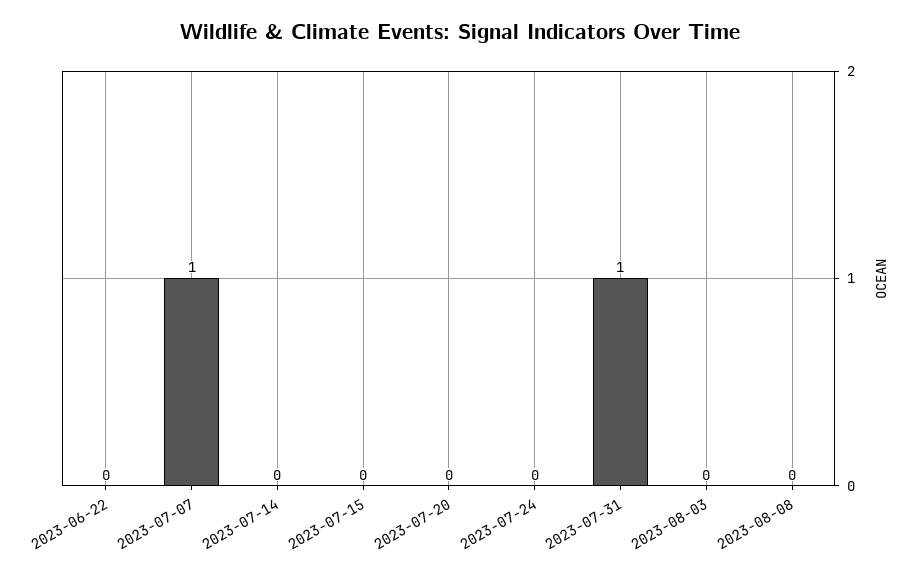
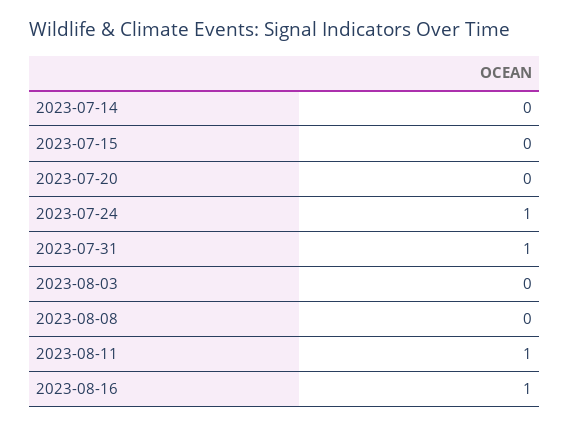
2023-06-22: 0 -> none
2023-07-07: 1 -> none
2023-07-24: 0 -> 1
2023-08-11: none -> 1
2023-08-16: none -> 1

